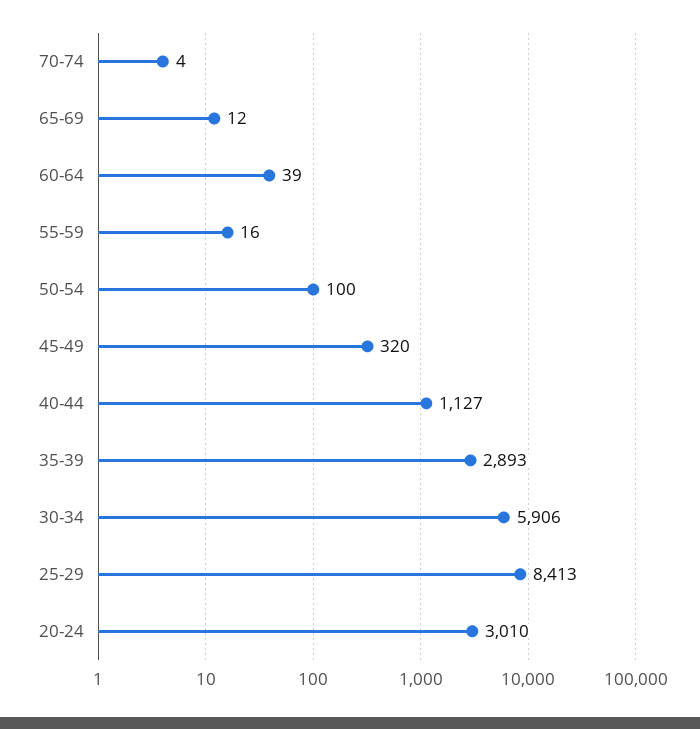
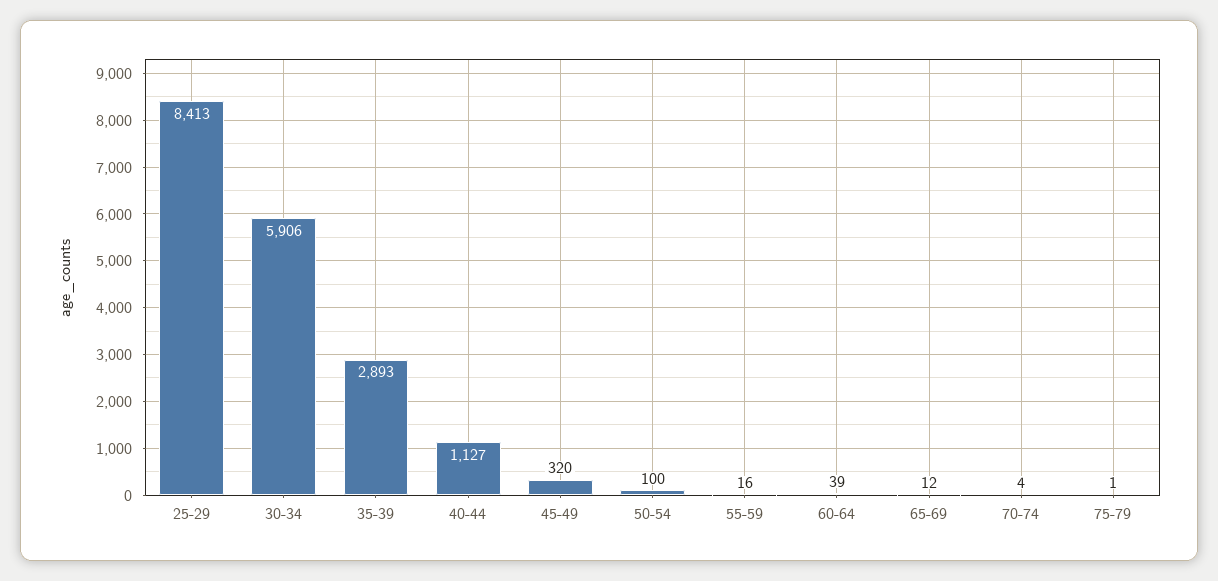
20-24: 3010 -> none
75-79: none -> 1

